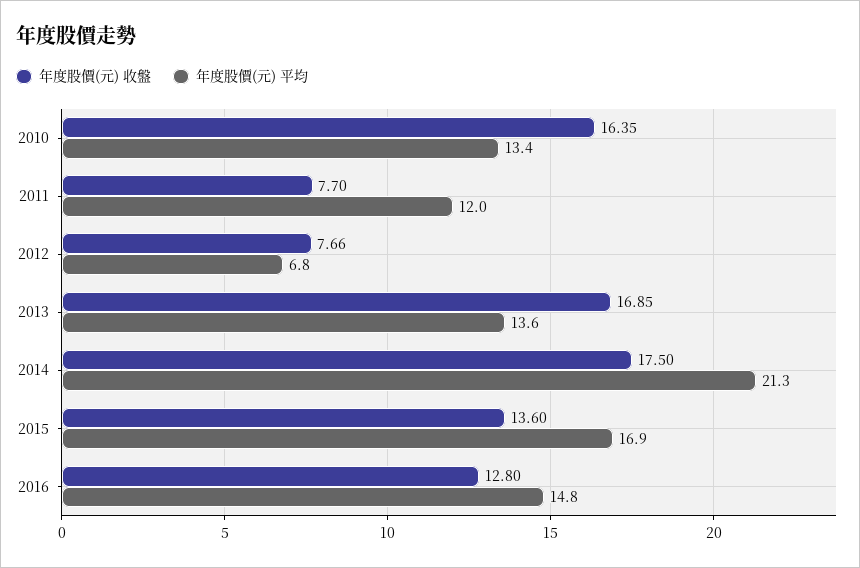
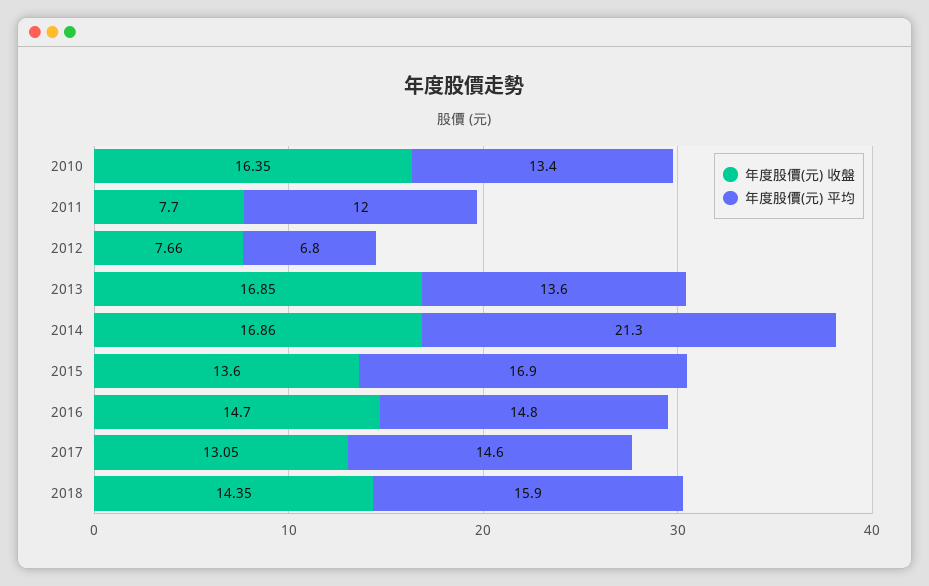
年度股價(元) 收盤, 2014: 17.5 -> 16.86
年度股價(元) 收盤, 2016: 12.8 -> 14.7
年度股價(元) 收盤, 2017: none -> 13.05
年度股價(元) 平均, 2017: none -> 14.6
年度股價(元) 收盤, 2018: none -> 14.35
年度股價(元) 平均, 2018: none -> 15.9

